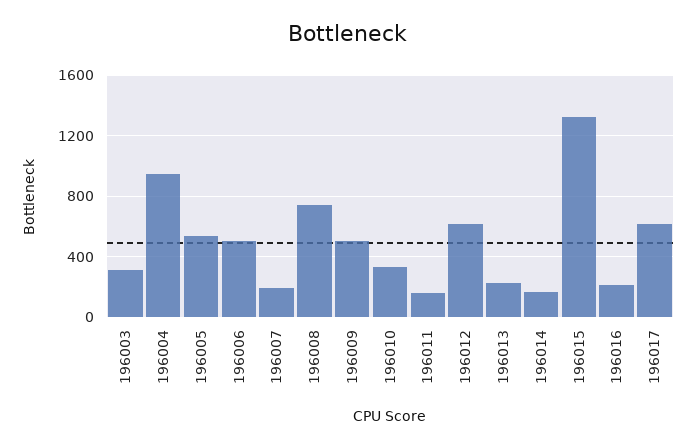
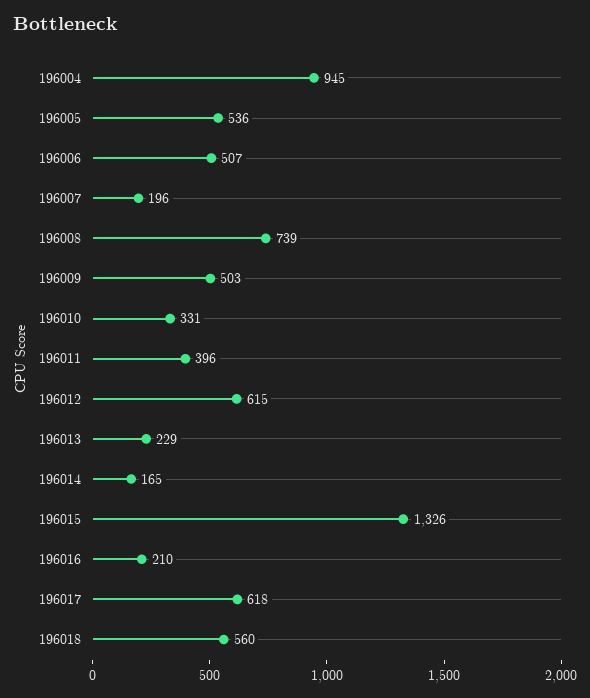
196003: 300 -> none
196011: 150 -> 396
196018: none -> 560

